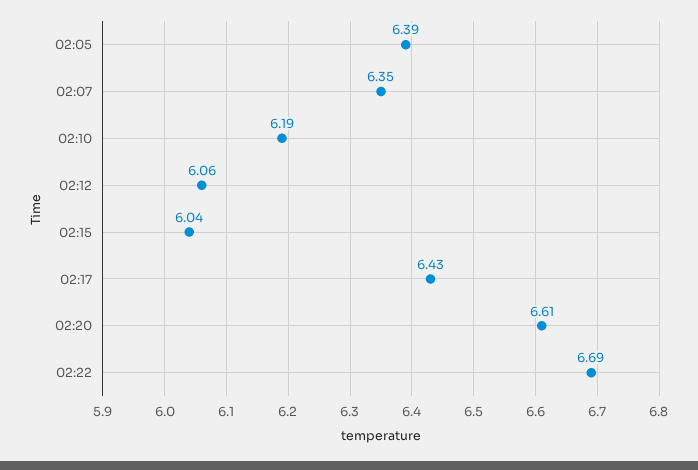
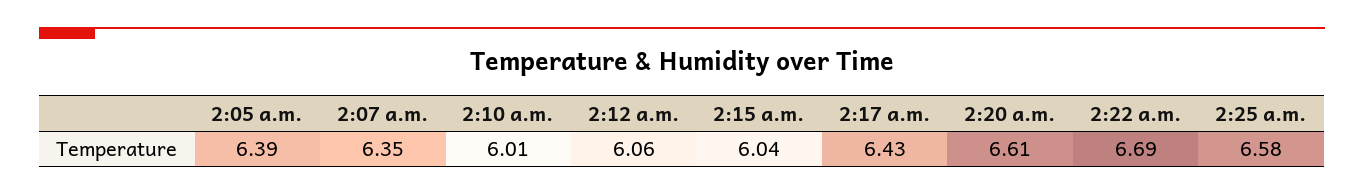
02:10: 6.19 -> 6.01
2:25 a.m.: none -> 6.58

